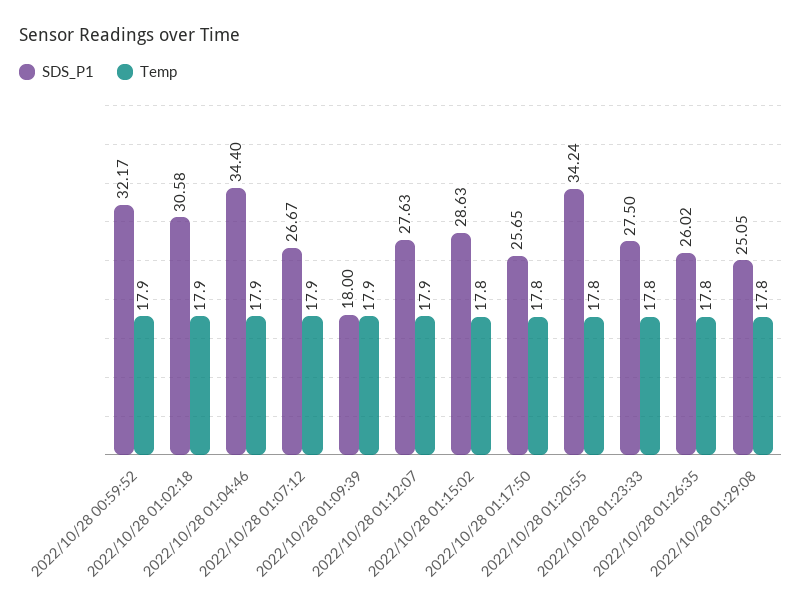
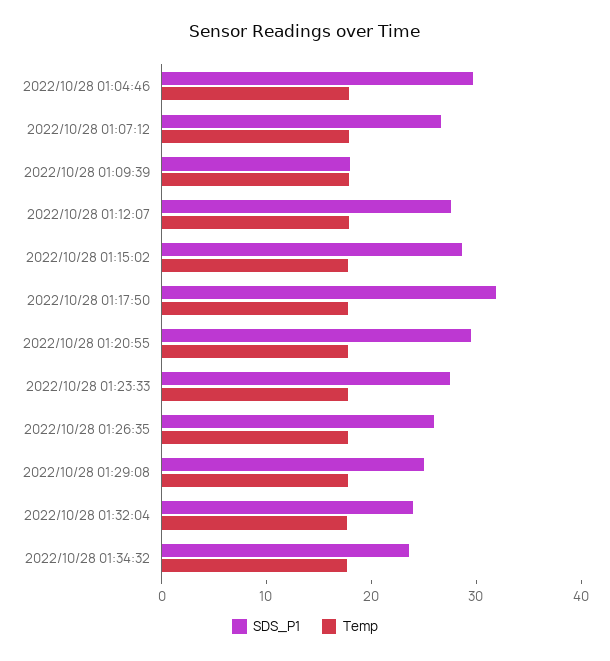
SDS_P1, 2022/10/28 00:59:52: 32.17 -> none
Temp, 2022/10/28 00:59:52: 17.9 -> none
SDS_P1, 2022/10/28 01:02:18: 30.58 -> none
Temp, 2022/10/28 01:02:18: 17.9 -> none
SDS_P1, 2022/10/28 01:04:46: 34.4 -> 30
SDS_P1, 2022/10/28 01:17:50: 25.65 -> 32
SDS_P1, 2022/10/28 01:20:55: 34.24 -> 30
SDS_P1, 2022/10/28 01:32:04: none -> 24
Temp, 2022/10/28 01:32:04: none -> 18
SDS_P1, 2022/10/28 01:34:32: none -> 24
Temp, 2022/10/28 01:34:32: none -> 18

